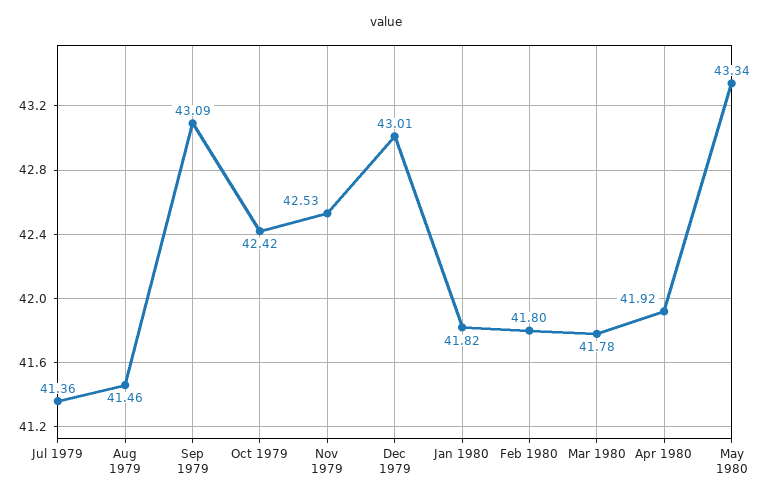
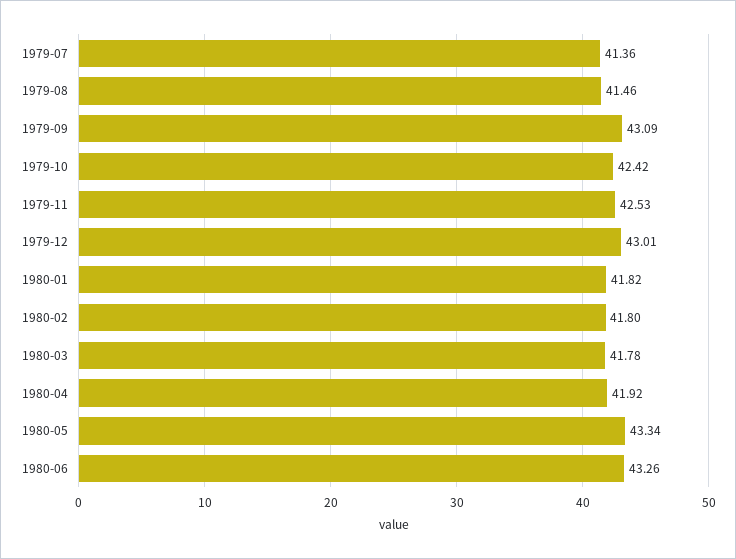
1980-06: none -> 43.26

